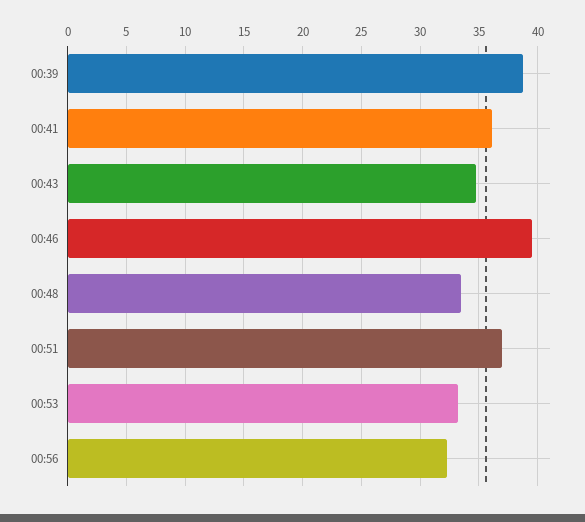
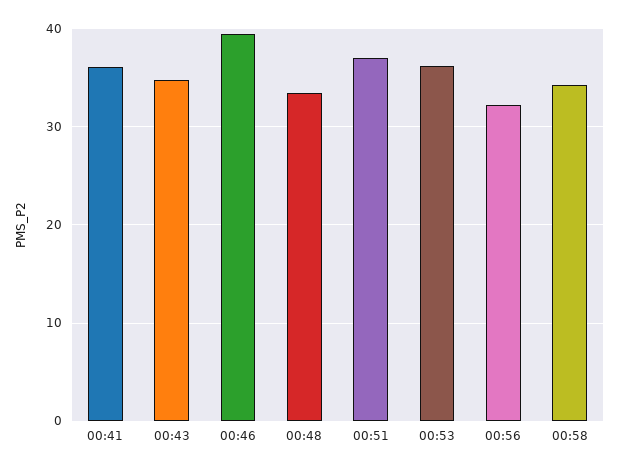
00:39: 39 -> none
00:53: 33 -> 36
00:58: none -> 34

